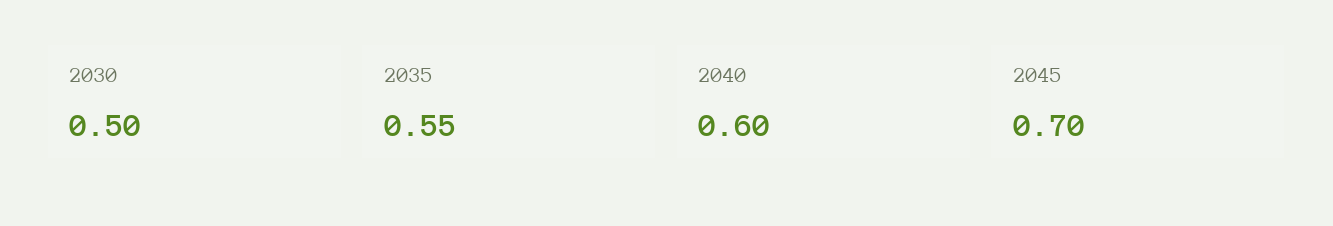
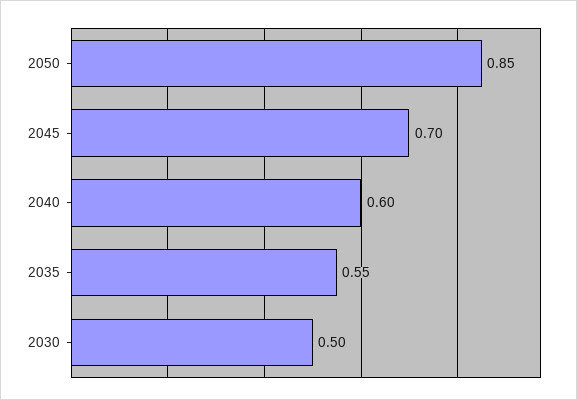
2050: none -> 0.85

